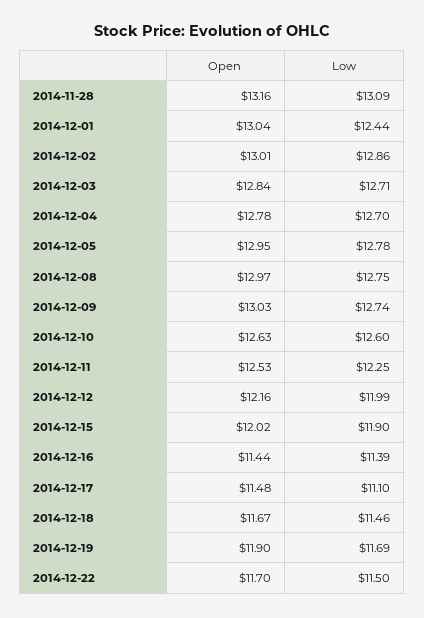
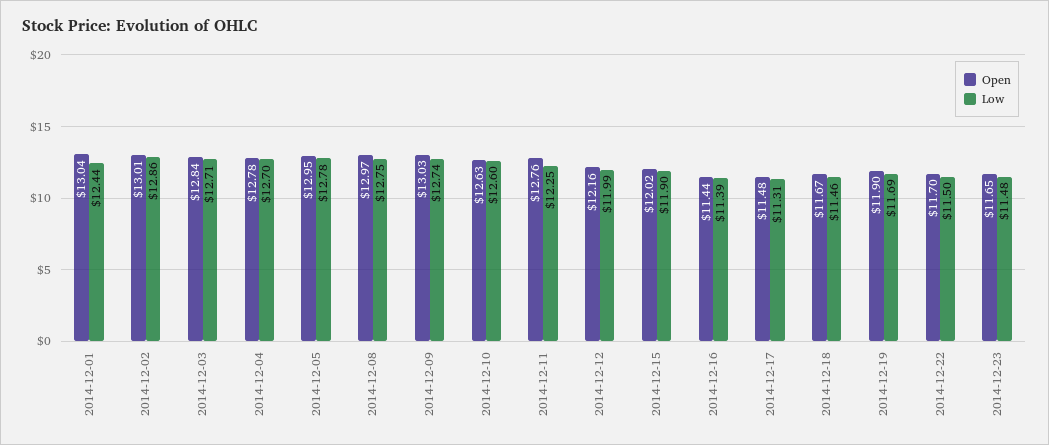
Open, 2014-11-28: 13.16 -> none
Low, 2014-11-28: 13.09 -> none
Open, 2014-12-11: 12.53 -> 12.76
Low, 2014-12-17: 11.1 -> 11.31
Open, 2014-12-23: none -> 11.65
Low, 2014-12-23: none -> 11.48

